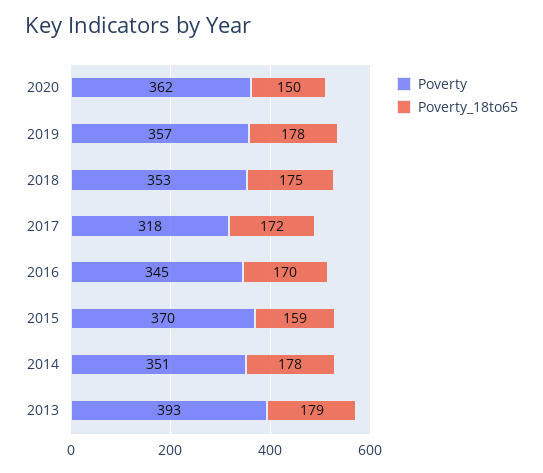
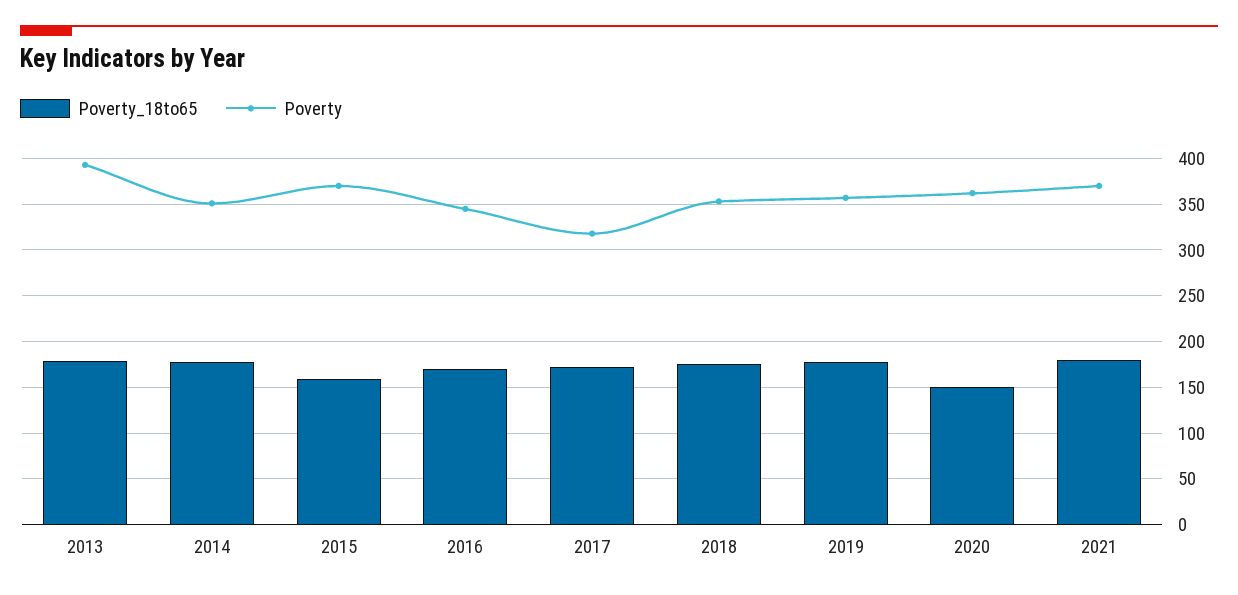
Poverty_18to65, 2021: none -> 180
Poverty, 2021: none -> 370

